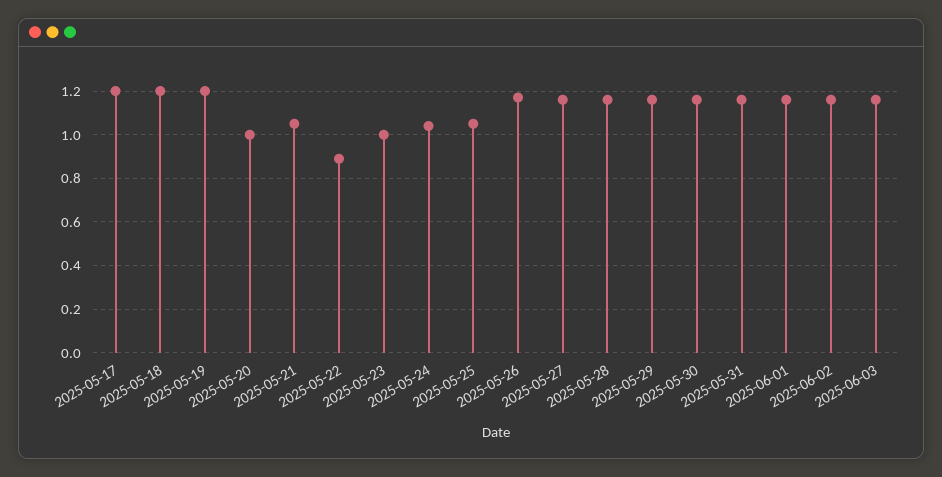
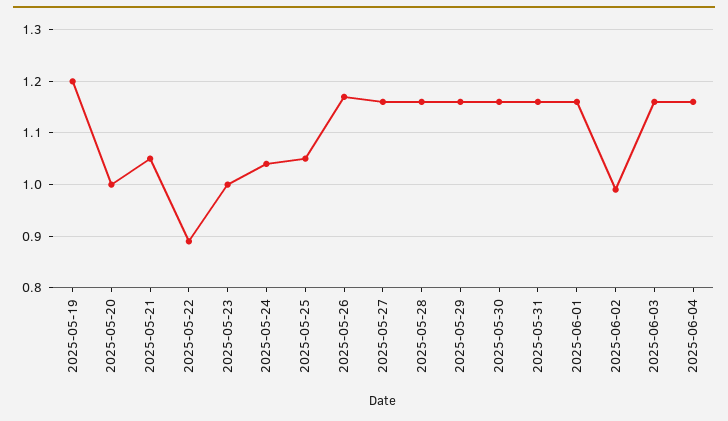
2025-05-17: 1.2 -> none
2025-05-18: 1.2 -> none
2025-06-02: 1.15 -> 1
2025-06-04: none -> 1.15

